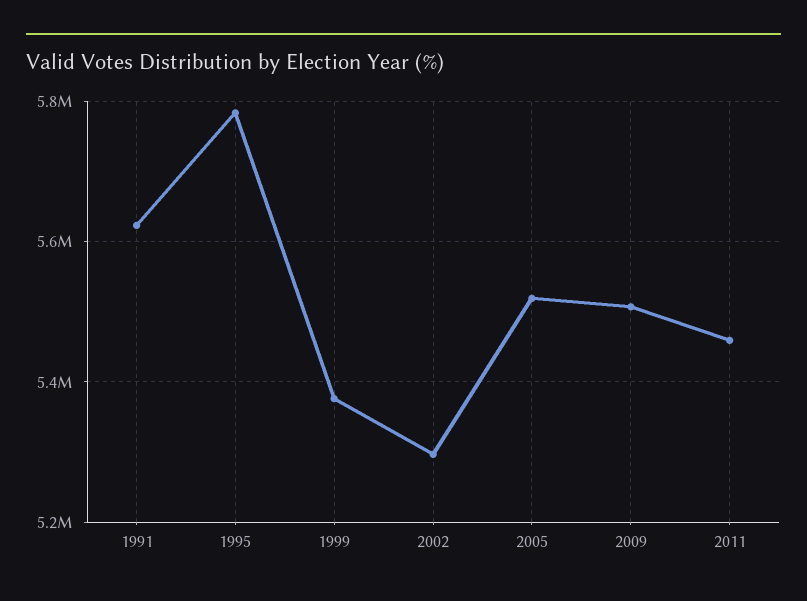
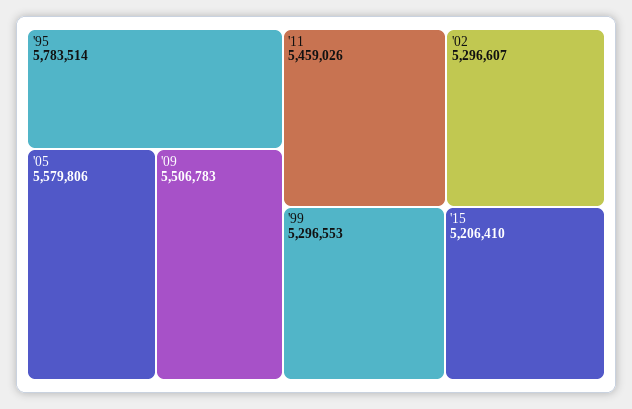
1991: 5620000 -> none
1999: 5380000 -> 5296553
2005: 5520000 -> 5579806
'15: none -> 5206410

